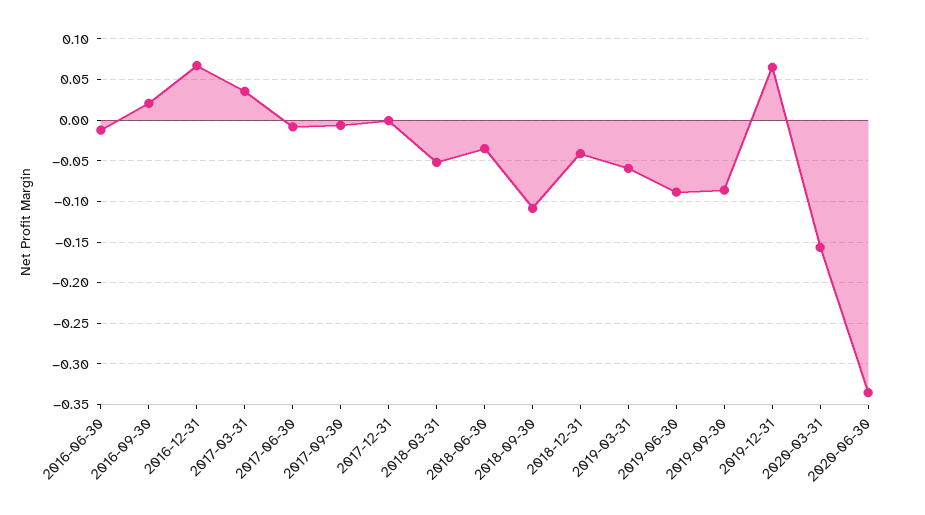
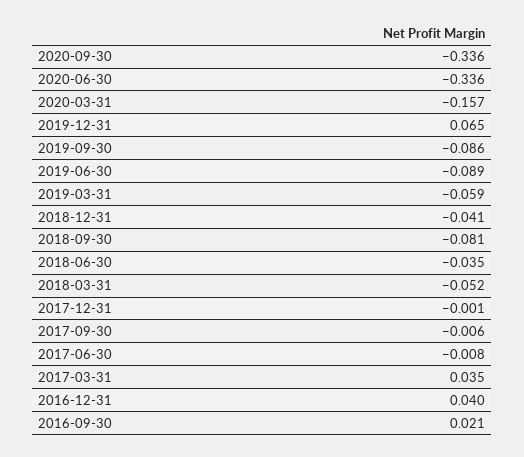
2016-06-30: -0.01 -> none
2016-12-31: 0.07 -> 0.04
2018-09-30: -0.11 -> -0.081
2020-09-30: none -> -0.336

